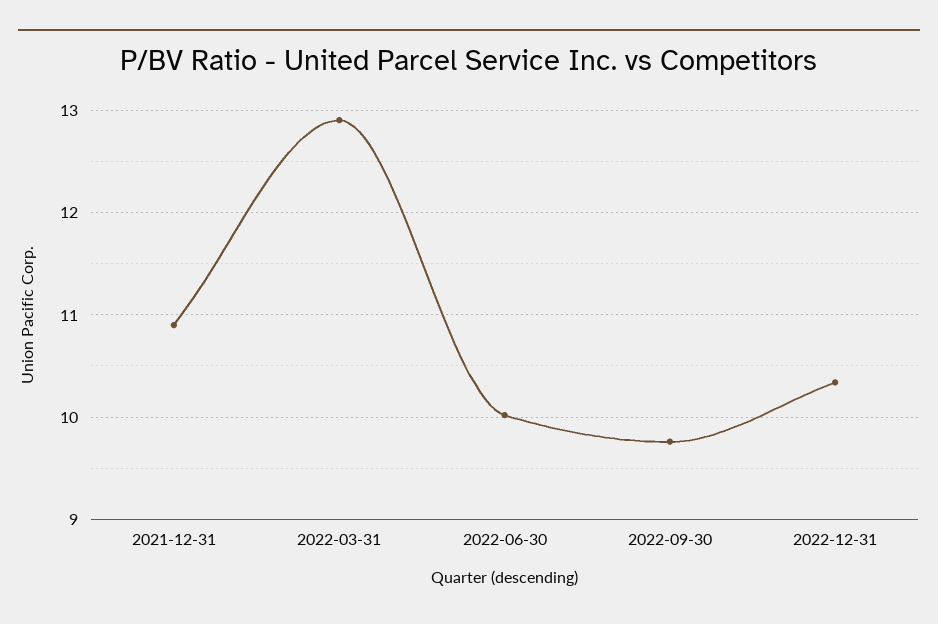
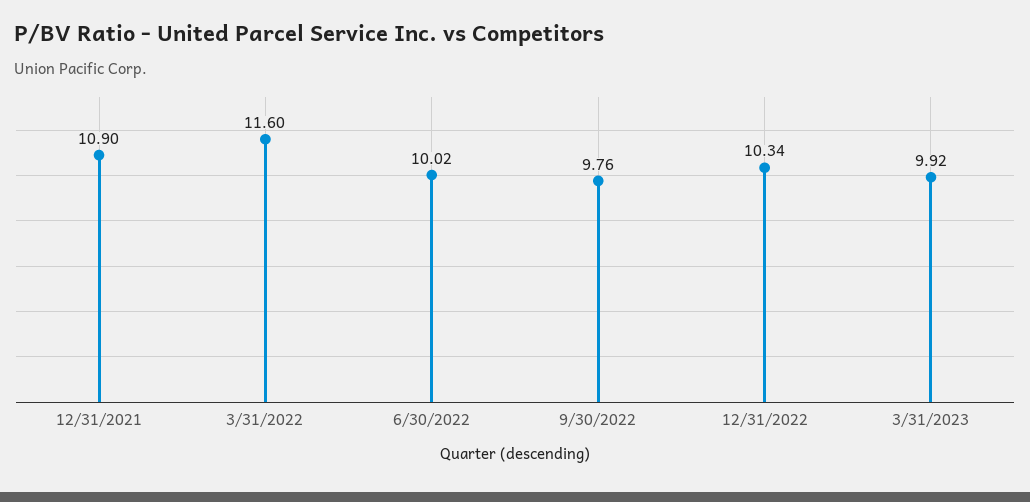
2022-03-31: 12.9 -> 11.6
3/31/2023: none -> 9.92

